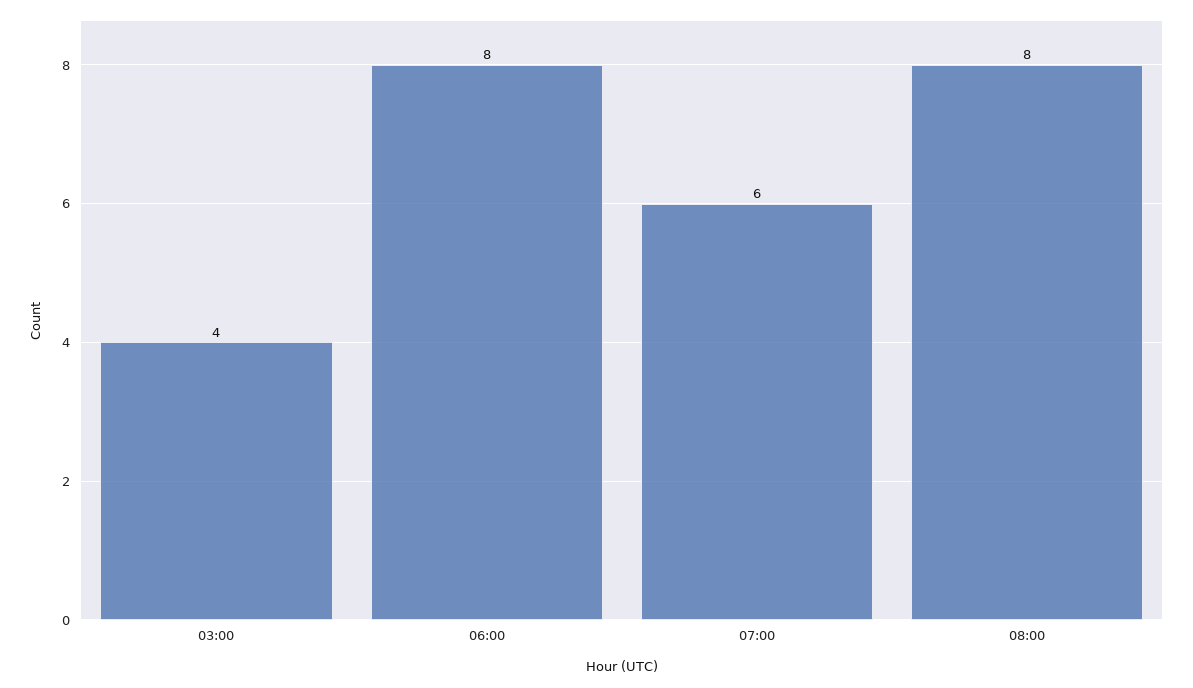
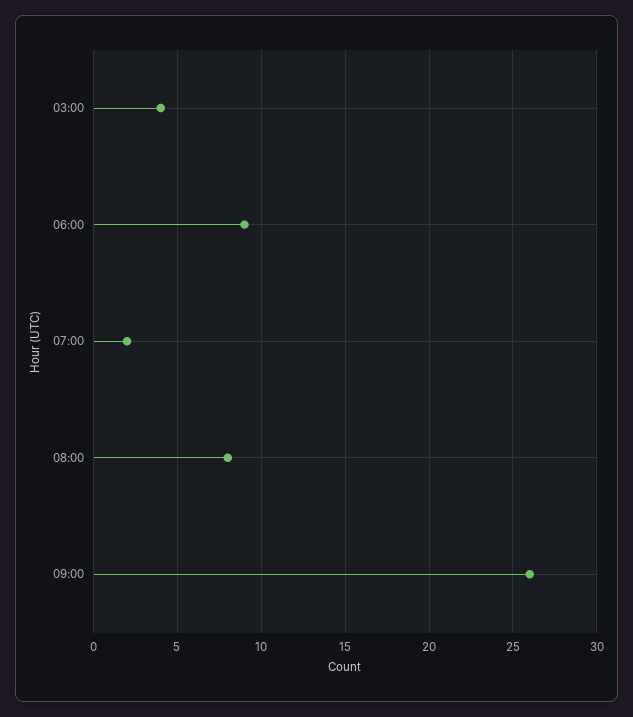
06:00: 8 -> 9
07:00: 6 -> 2
09:00: none -> 26

